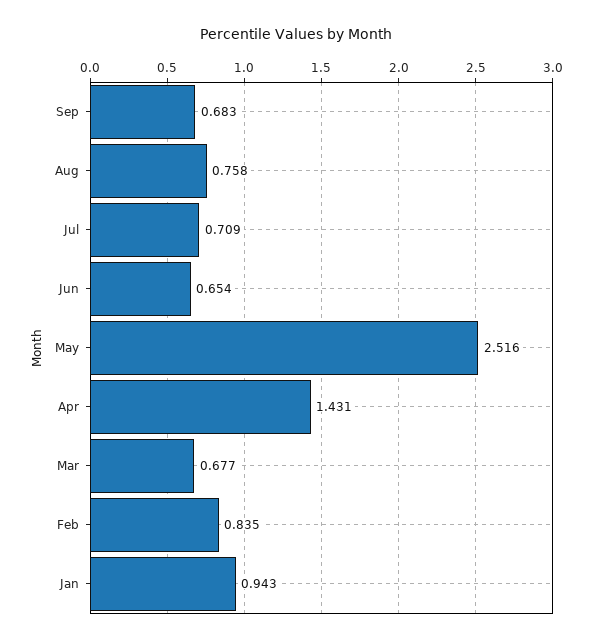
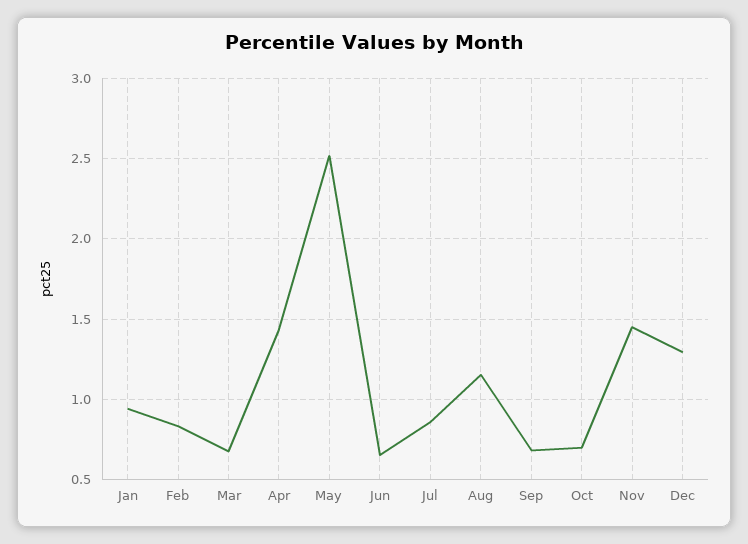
Aug: 0.758 -> 1.15
Jul: 0.709 -> 0.85
Oct: none -> 0.7
Nov: none -> 1.45
Dec: none -> 1.3

